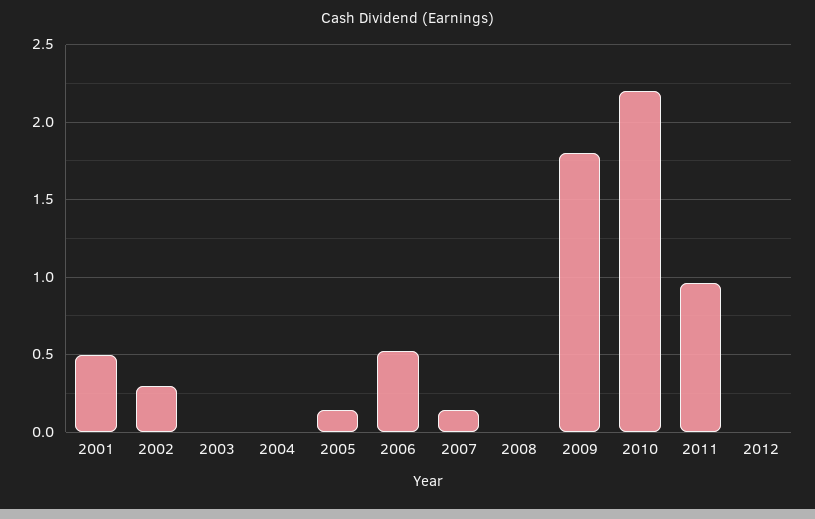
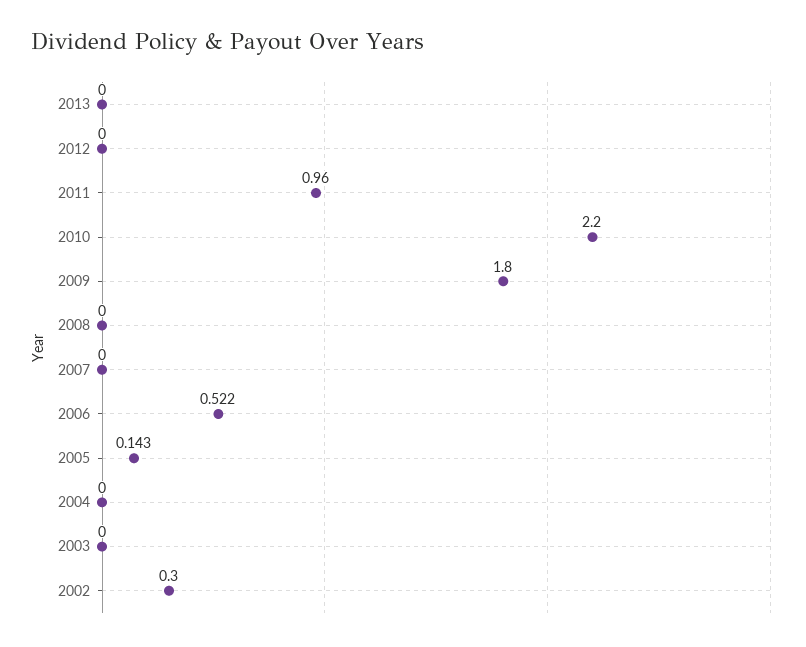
2001: 0.5 -> none
2007: 0.15 -> 0
2013: none -> 0

